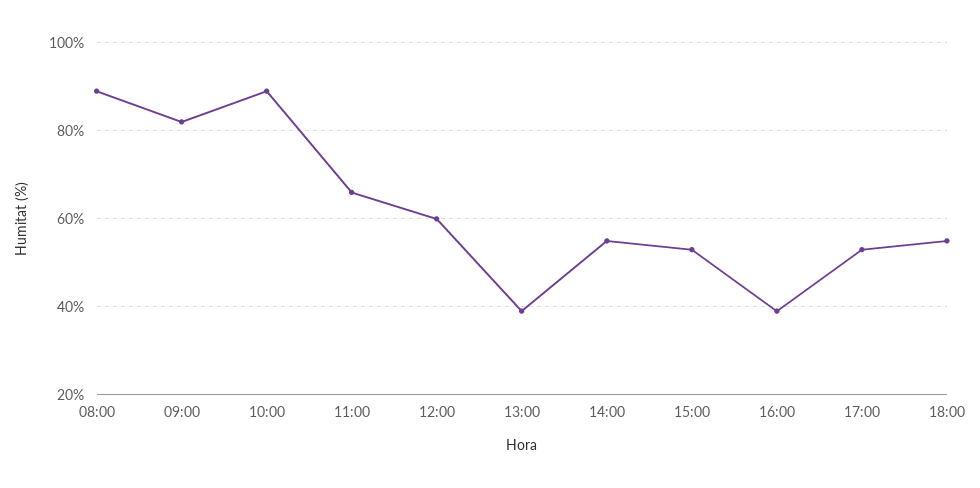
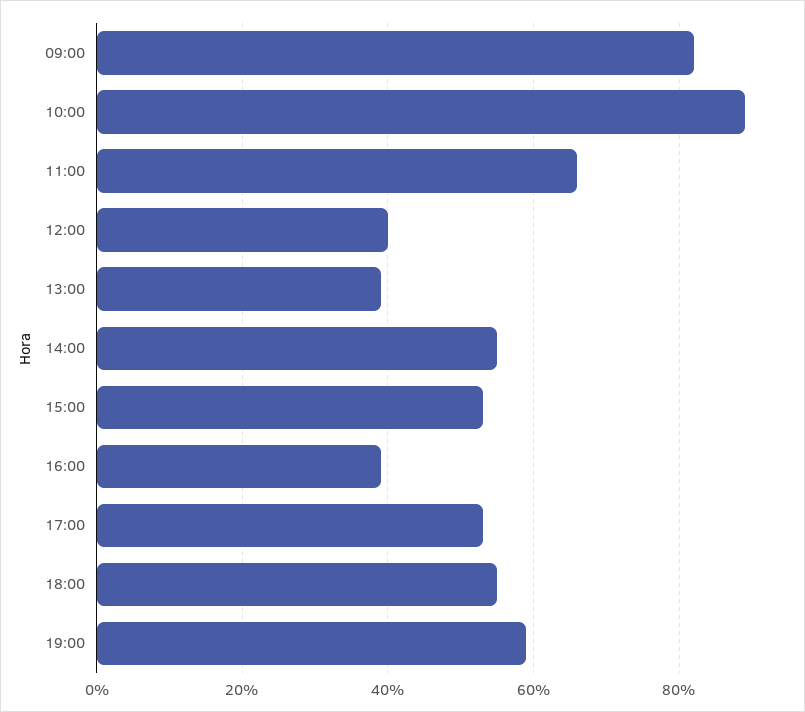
08:00: 90 -> none
12:00: 60 -> 40
19:00: none -> 60

